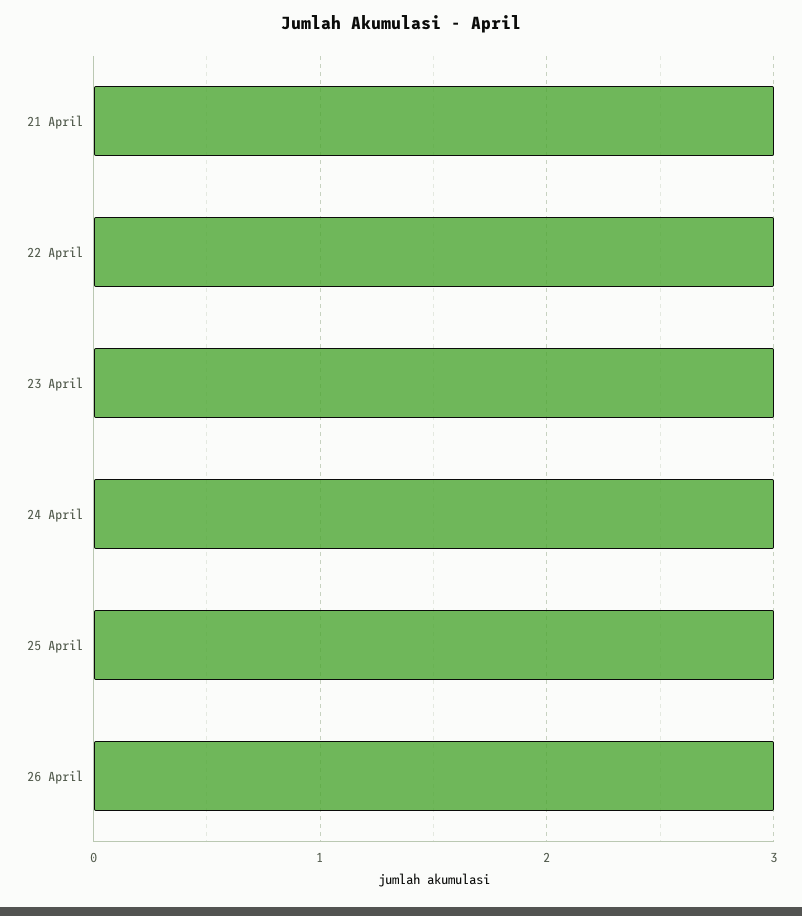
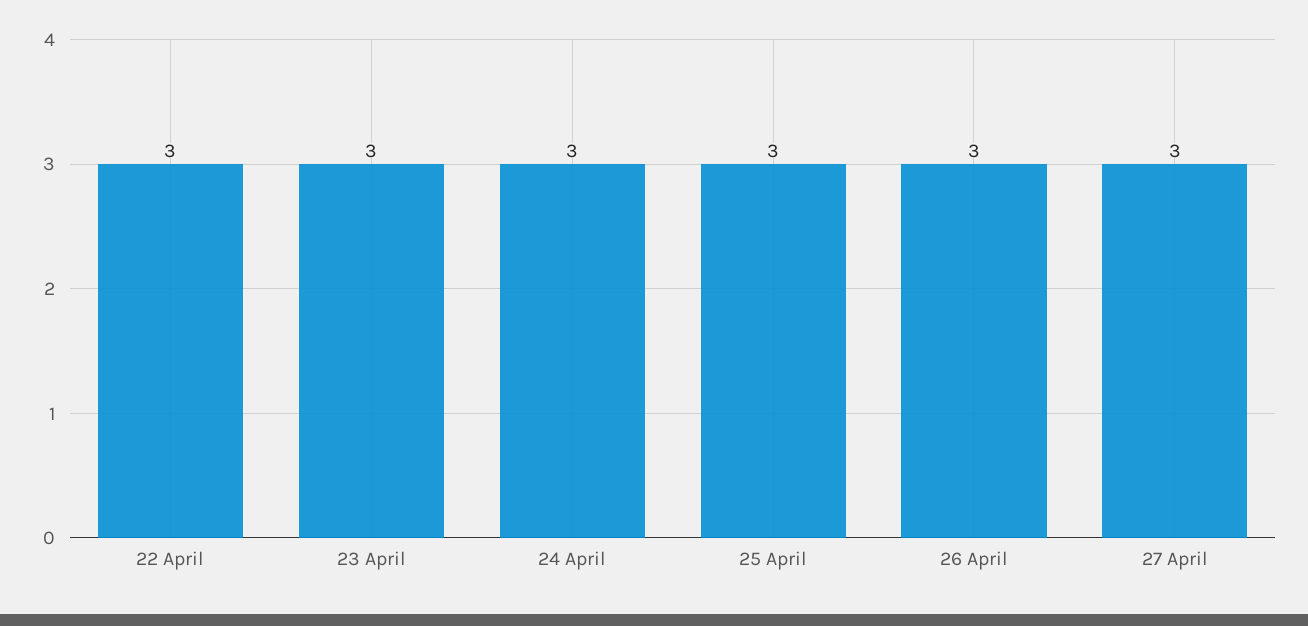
21 April: 3 -> none
27 April: none -> 3

